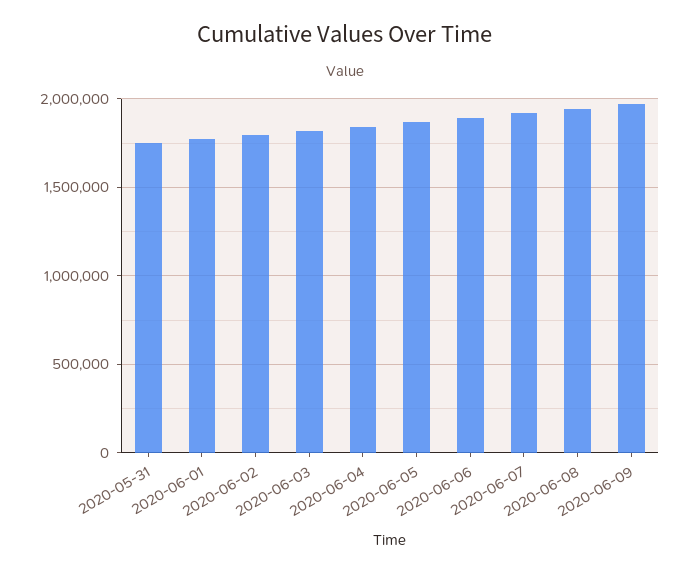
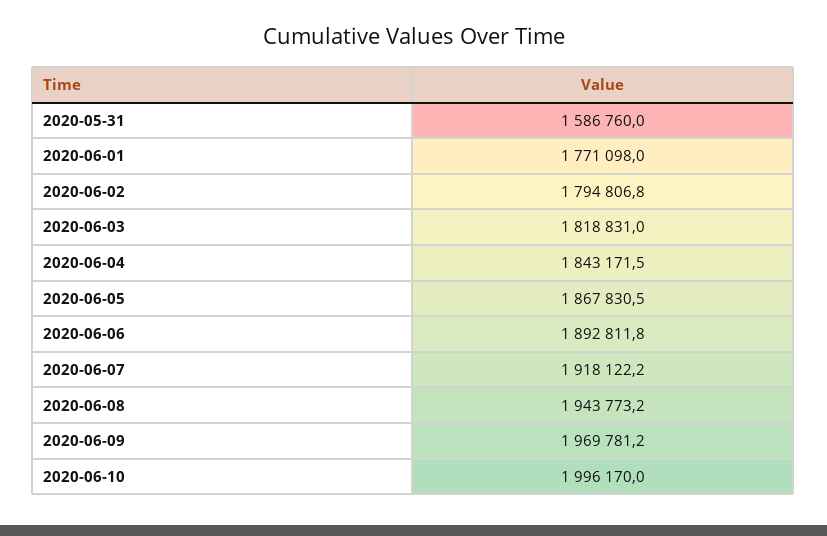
2020-05-31: 1750000 -> 1586760
2020-06-10: none -> 1996170

